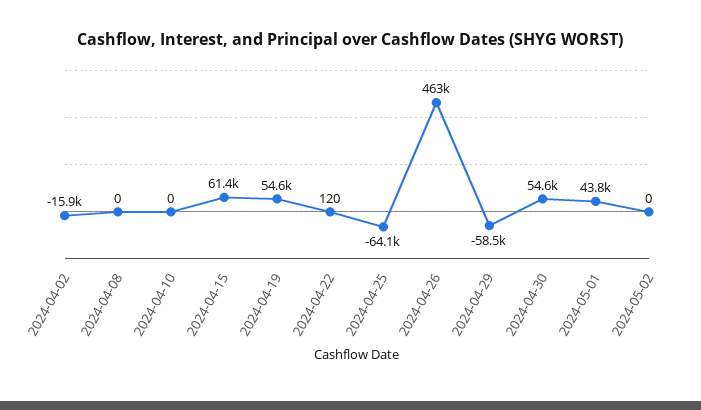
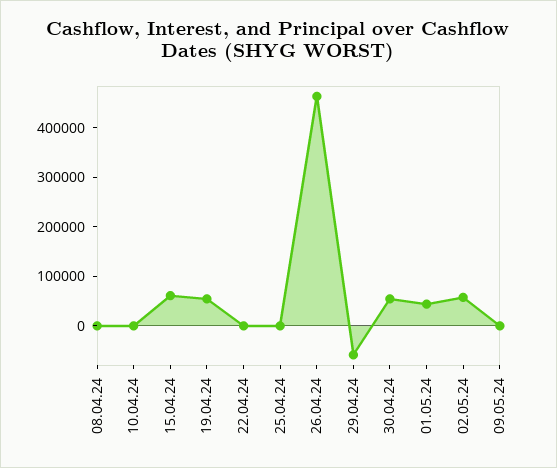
2024-04-02: -15900 -> none
2024-04-25: -64100 -> 0
2024-05-02: 0 -> 60000
09.05.24: none -> 0

